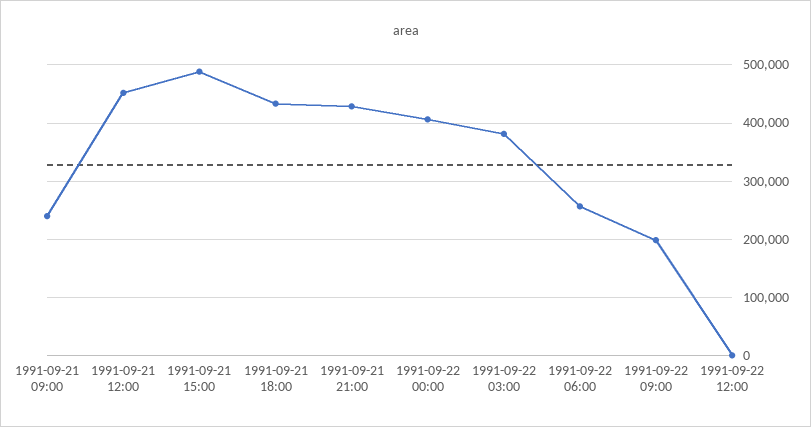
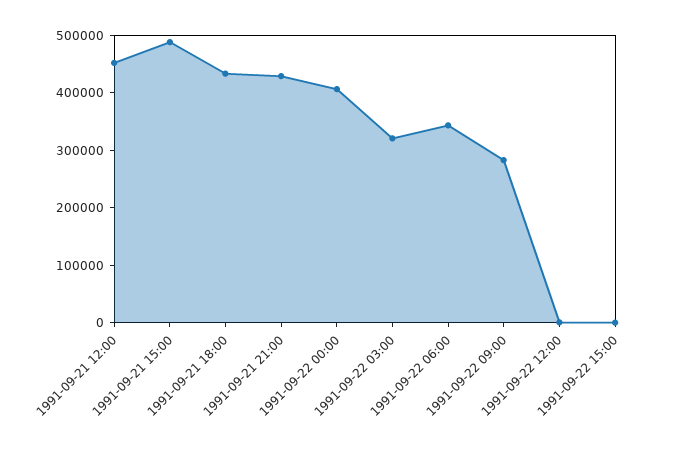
1991-09-21 09:00: 240000 -> none
1991-09-22 03:00: 380000 -> 320000
1991-09-22 06:00: 260000 -> 340000
1991-09-22 09:00: 200000 -> 280000
1991-09-22 15:00: none -> 0

